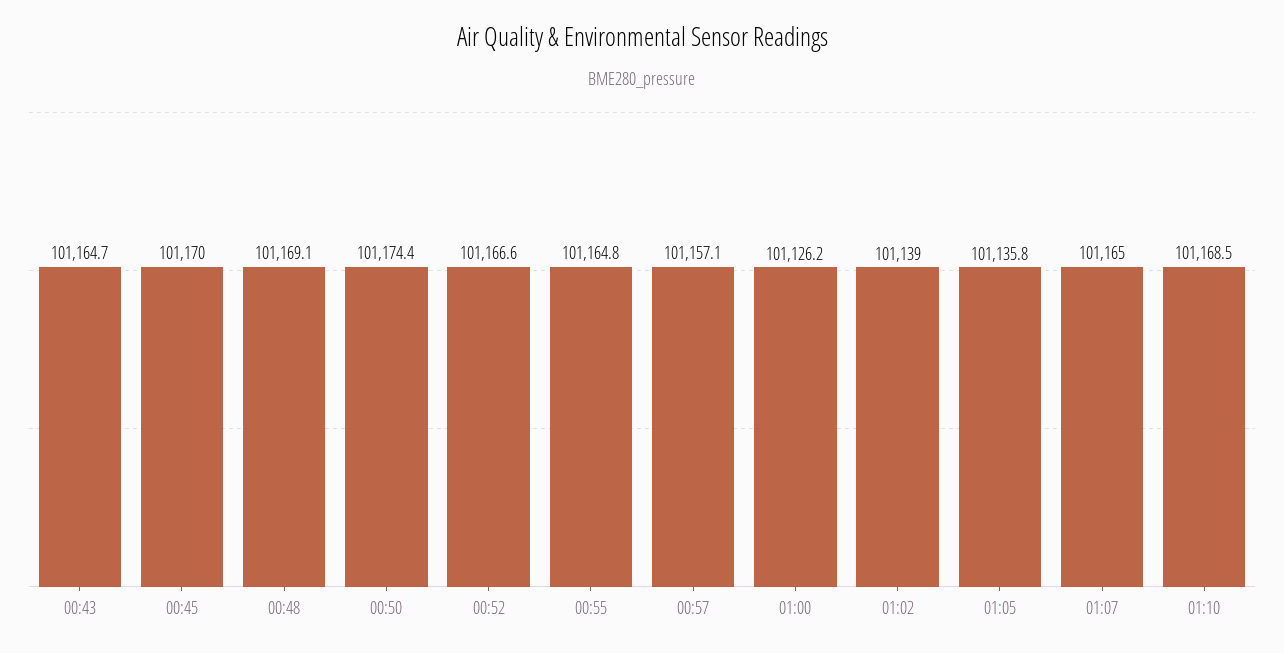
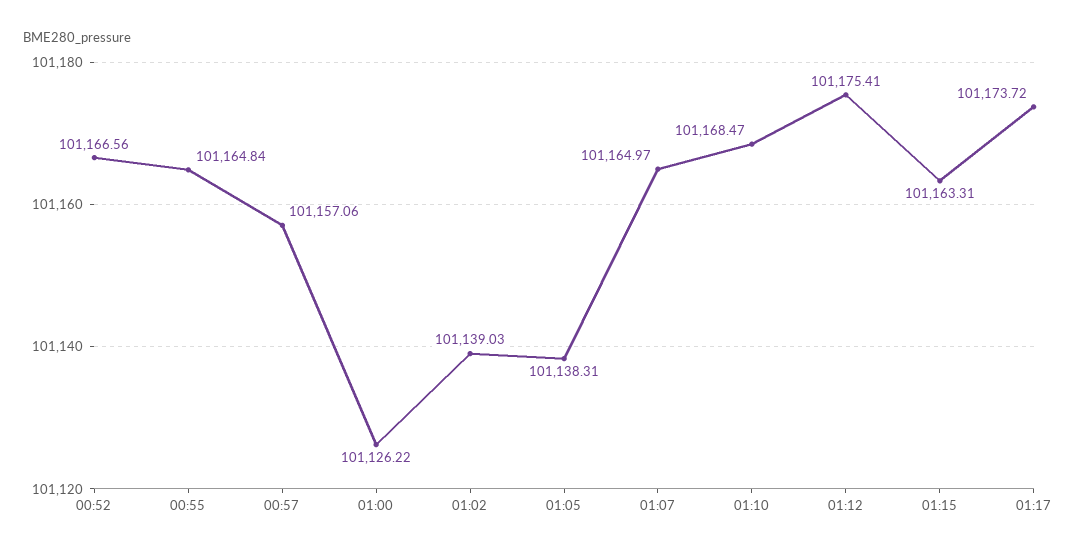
00:43: 101164.7 -> none
00:45: 101170 -> none
00:48: 101169.1 -> none
00:50: 101174.4 -> none
01:05: 101135.8 -> 101138.31
01:12: none -> 101175.41
01:15: none -> 101163.31
01:17: none -> 101173.72

